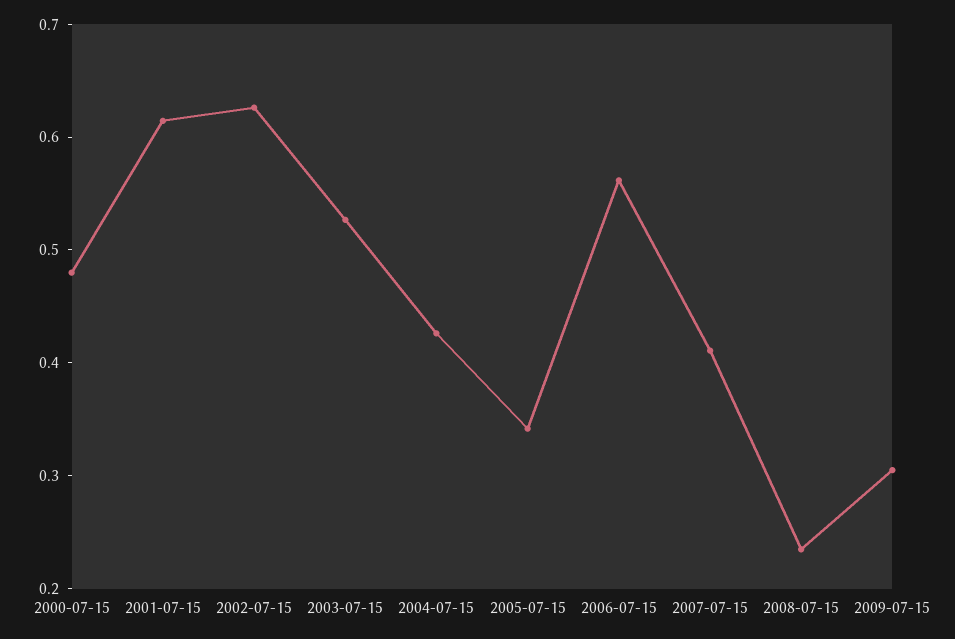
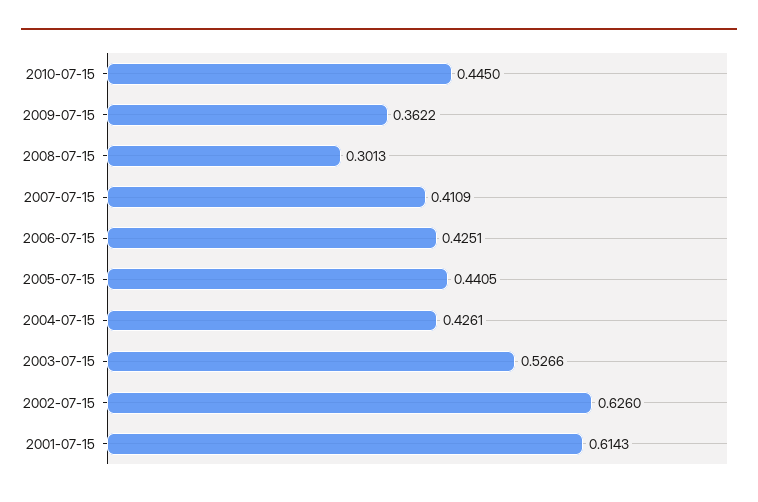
2000-07-15: 0.48 -> none
2005-07-15: 0.34 -> 0.4405
2006-07-15: 0.56 -> 0.4251
2008-07-15: 0.24 -> 0.3013
2009-07-15: 0.3 -> 0.3622
2010-07-15: none -> 0.445

